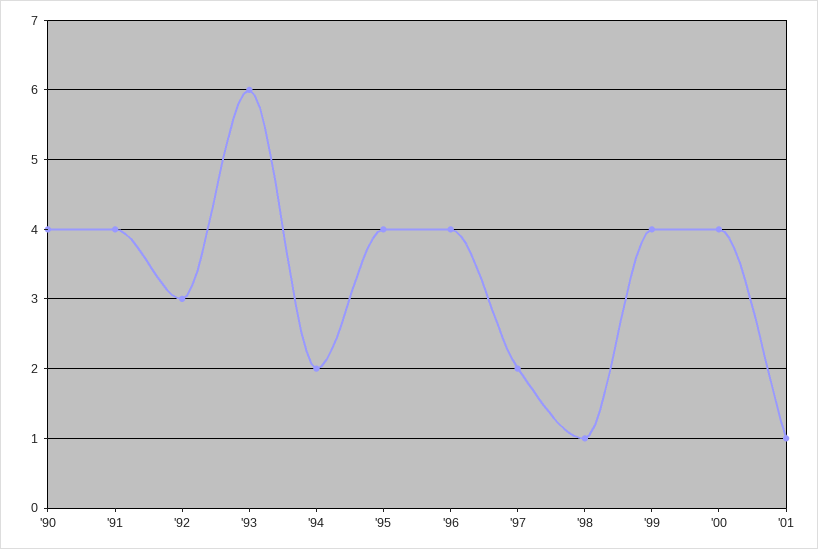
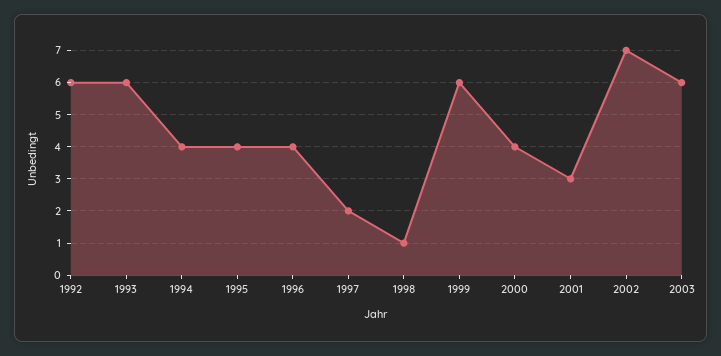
'90: 4 -> none
'91: 4 -> none
'92: 3 -> 6
'94: 2 -> 4
'99: 4 -> 6
'01: 1 -> 3
2002: none -> 7
2003: none -> 6

